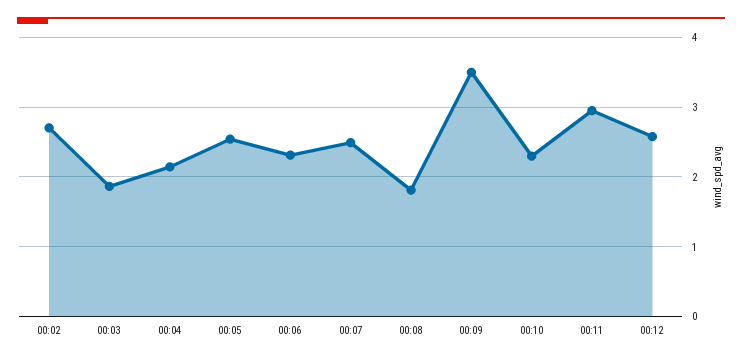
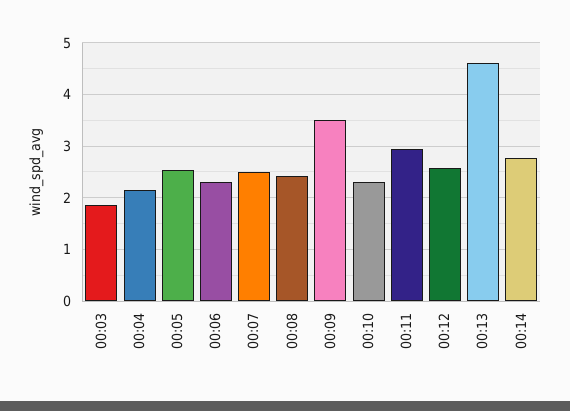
00:02: 2.7 -> none
00:08: 1.8 -> 2.4
00:13: none -> 4.6
00:14: none -> 2.8

